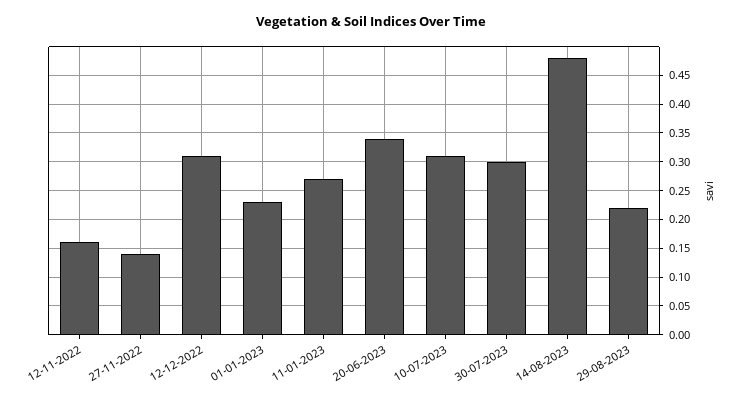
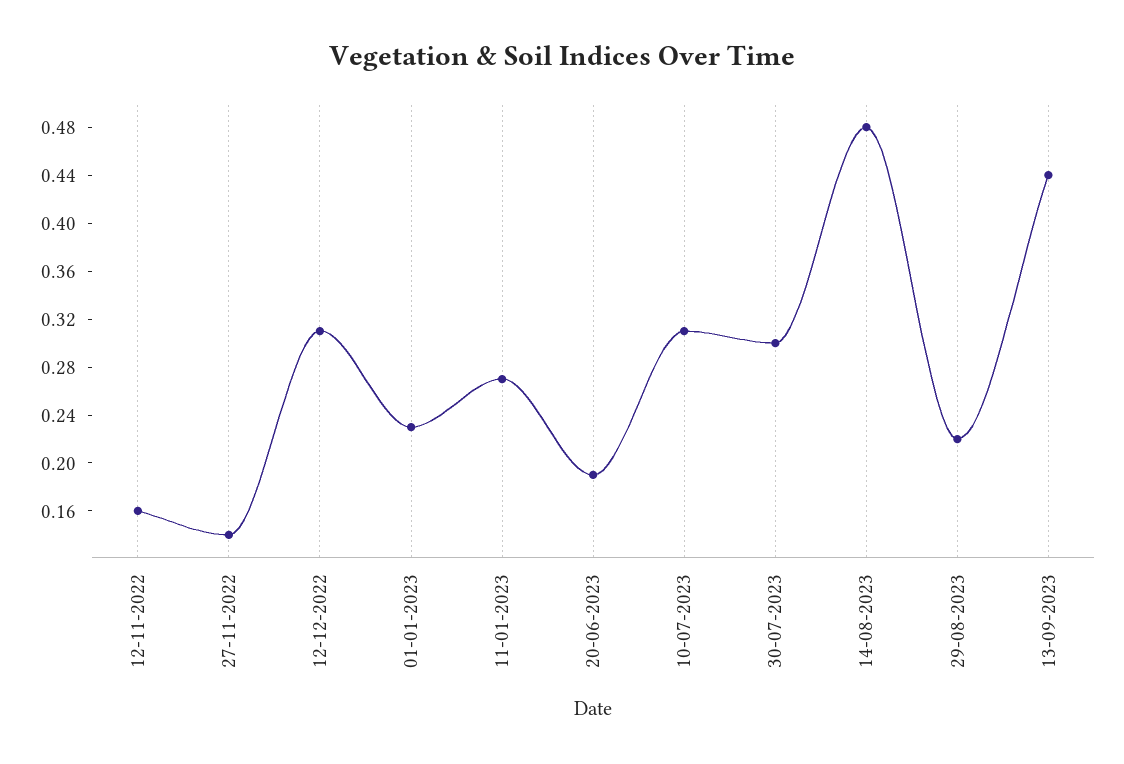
20-06-2023: 0.35 -> 0.19
13-09-2023: none -> 0.44

